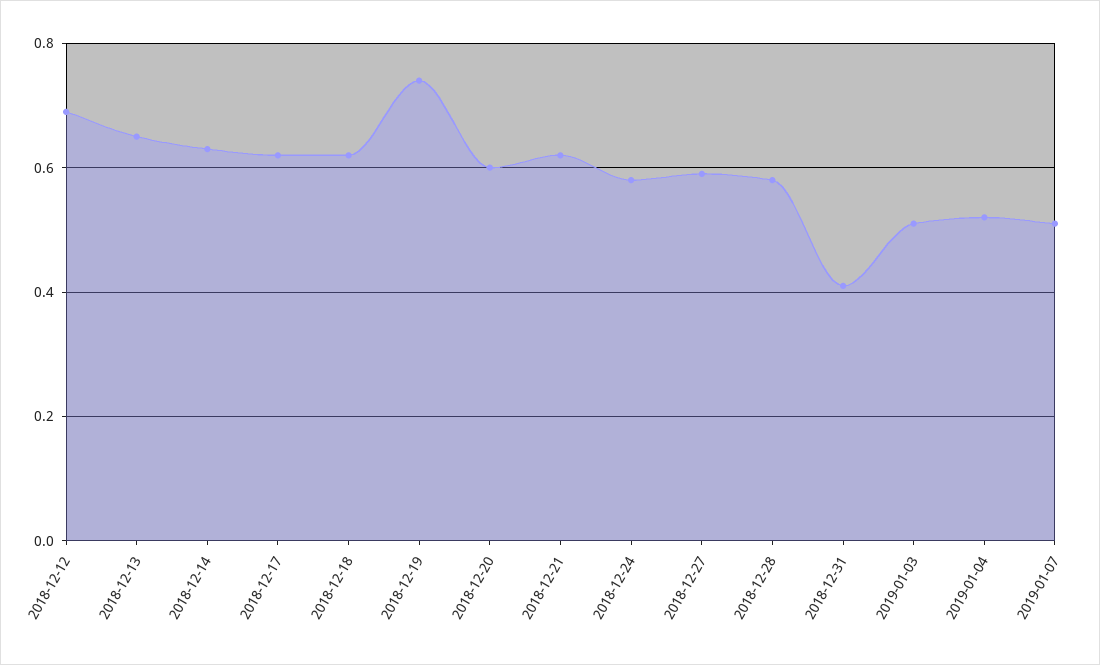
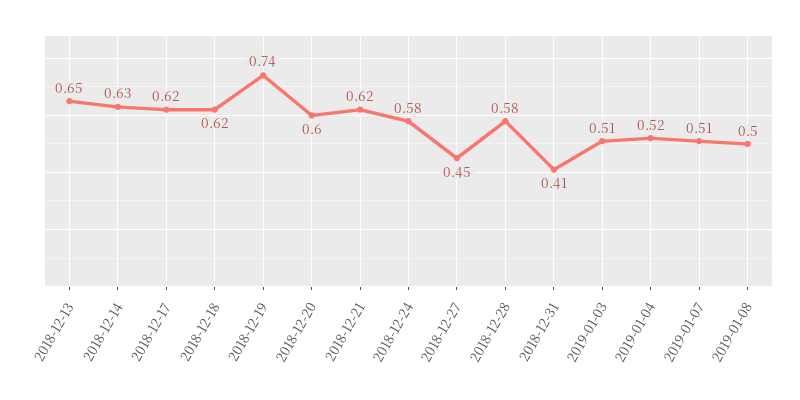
2018-12-12: 0.7 -> none
2018-12-27: 0.6 -> 0.45
2019-01-08: none -> 0.5

